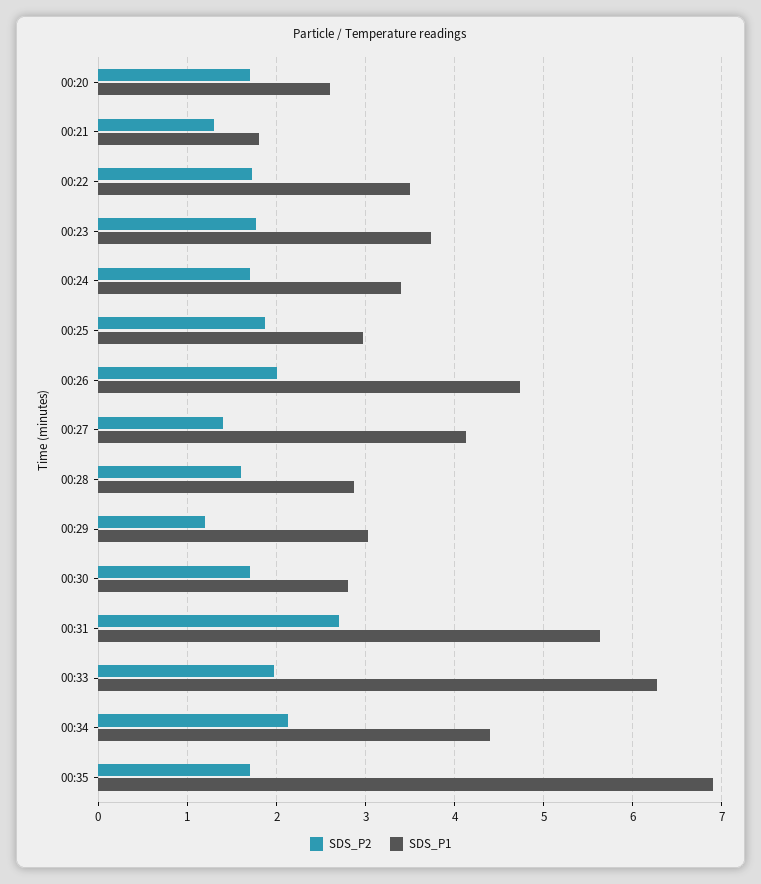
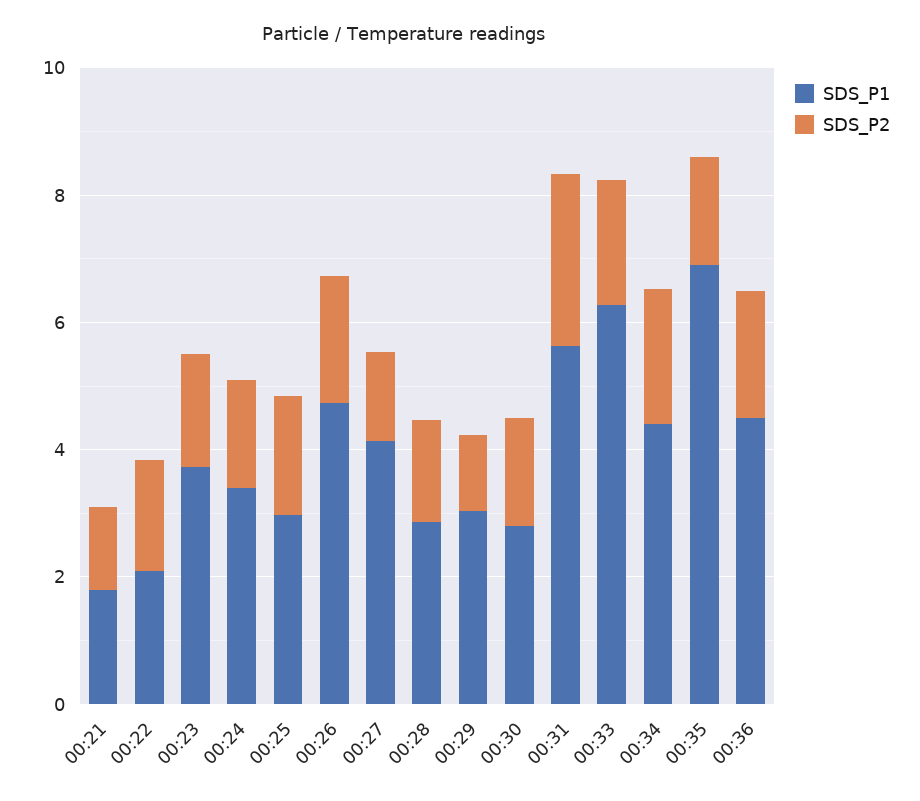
SDS_P2, 00:20: 1.7 -> none
SDS_P1, 00:20: 2.6 -> none
SDS_P1, 00:22: 3.5 -> 2
SDS_P1, 00:36: none -> 4.5
SDS_P2, 00:36: none -> 2

